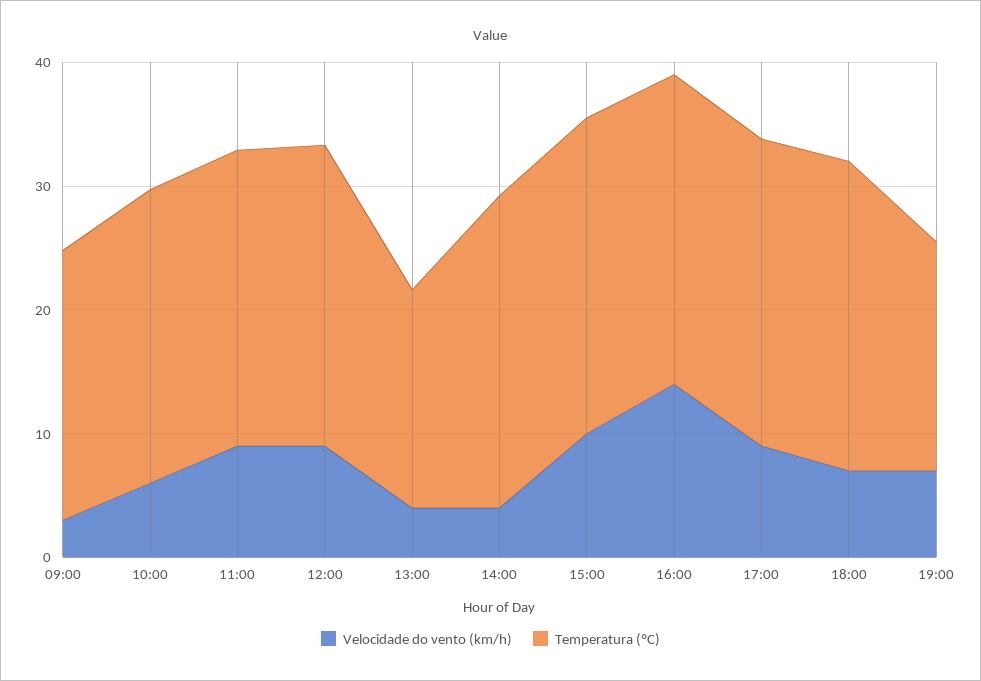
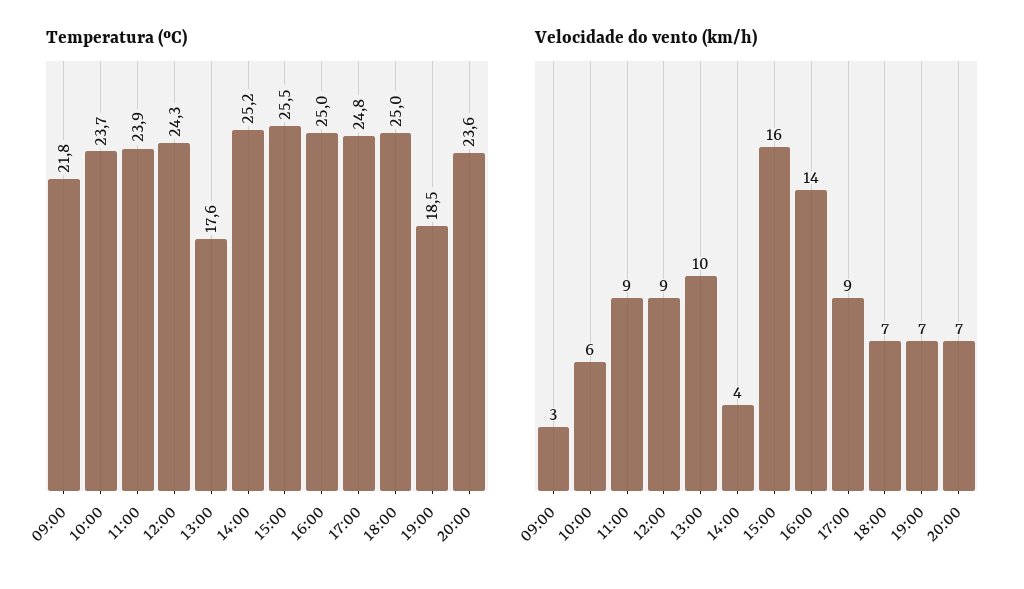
Velocidade do vento (km/h), 13:00: 4 -> 10
Velocidade do vento (km/h), 15:00: 10 -> 16
Temperatura (ºC), 20:00: none -> 23.6
Velocidade do vento (km/h), 20:00: none -> 7

